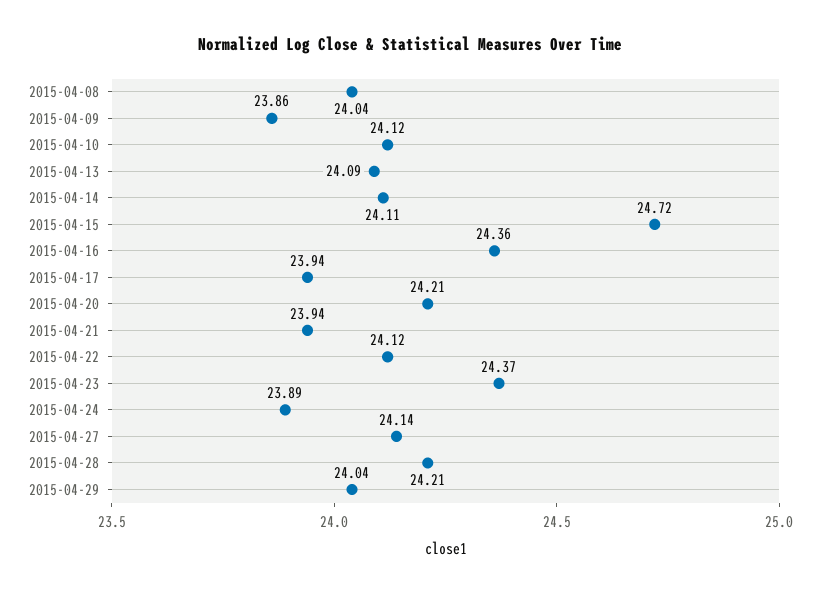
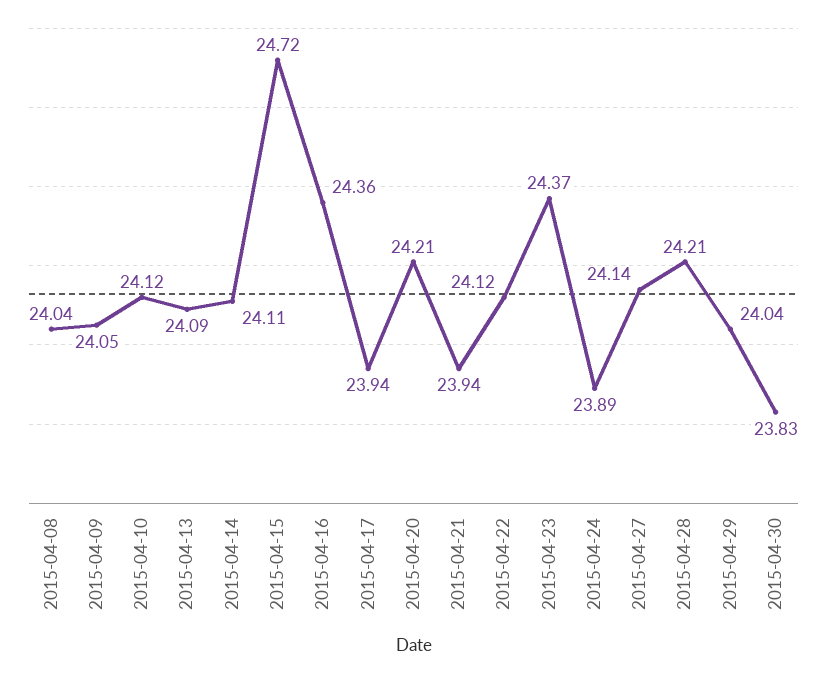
2015-04-09: 23.86 -> 24.05
2015-04-30: none -> 23.83

